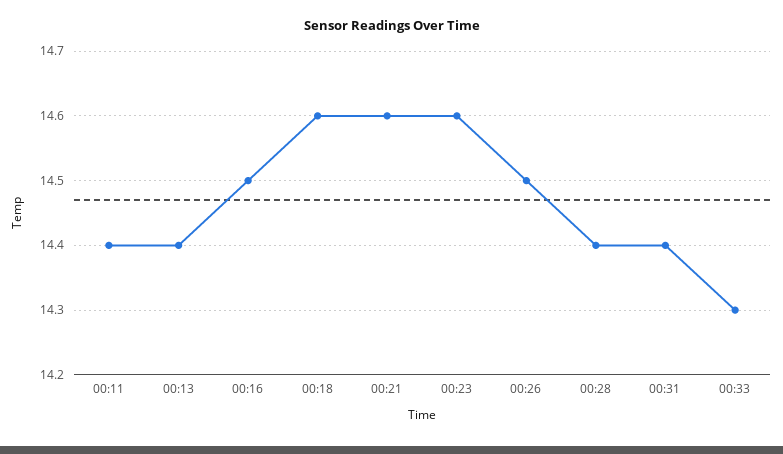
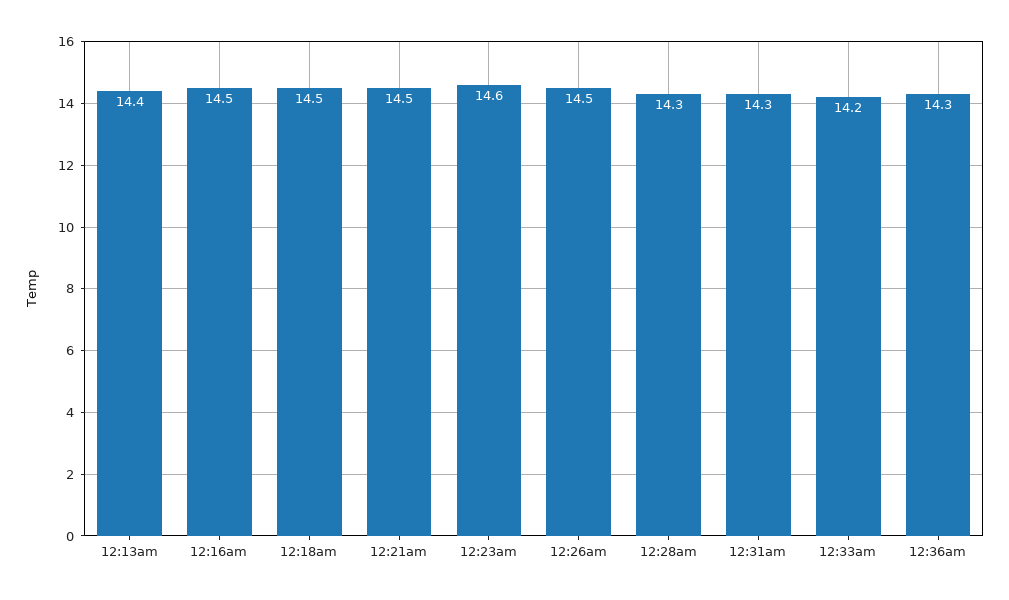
00:11: 14.4 -> none
00:18: 14.6 -> 14.5
00:21: 14.6 -> 14.5
00:28: 14.4 -> 14.3
00:31: 14.4 -> 14.3
00:33: 14.3 -> 14.2
12:36am: none -> 14.3

